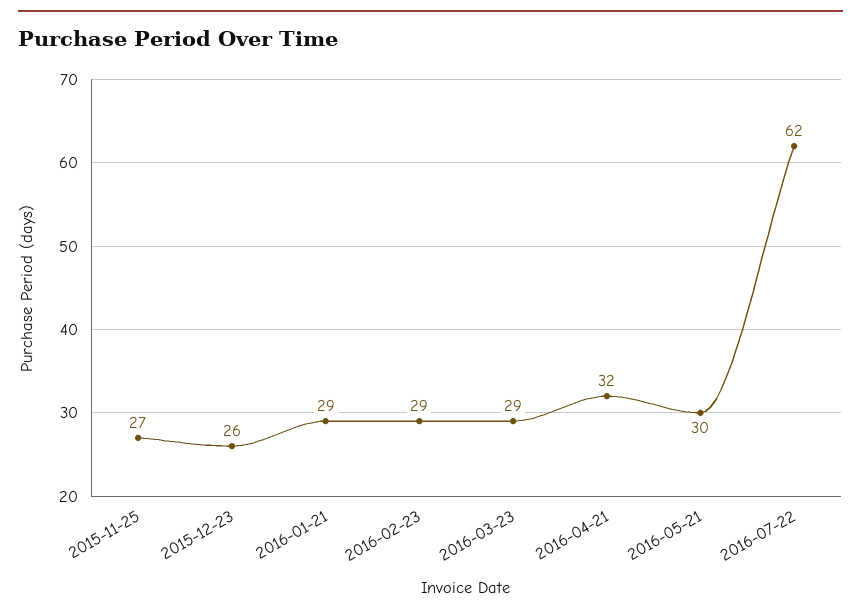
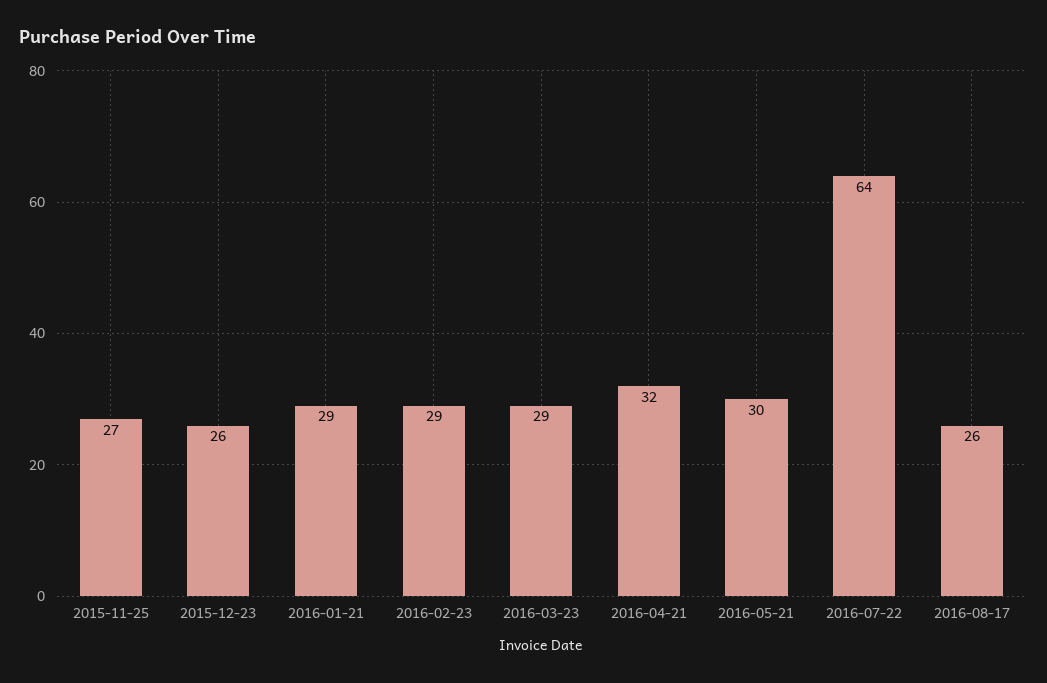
2016-07-22: 62 -> 64
2016-08-17: none -> 26

